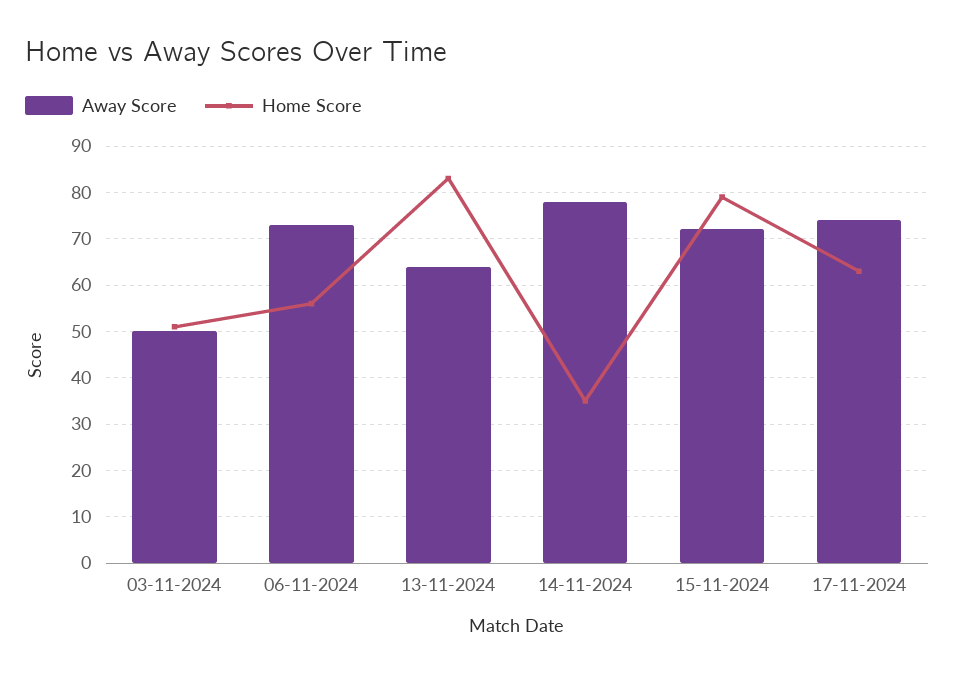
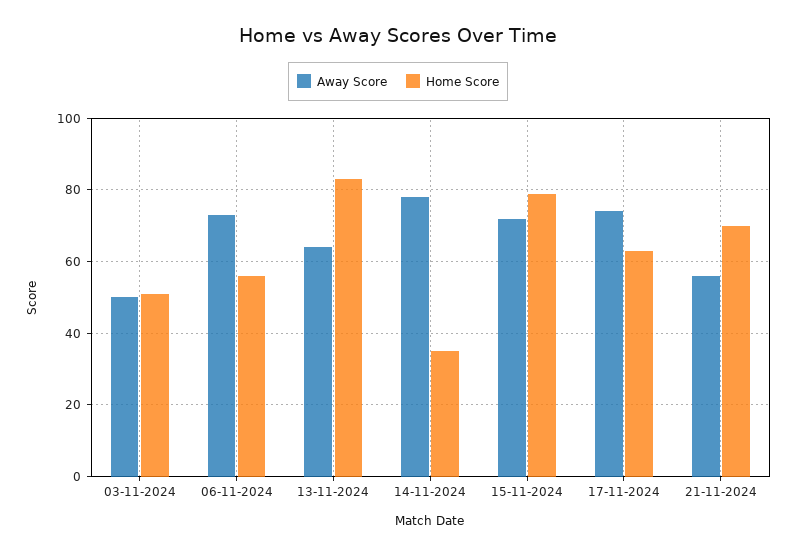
Away Score, 21-11-2024: none -> 55
Home Score, 21-11-2024: none -> 70

